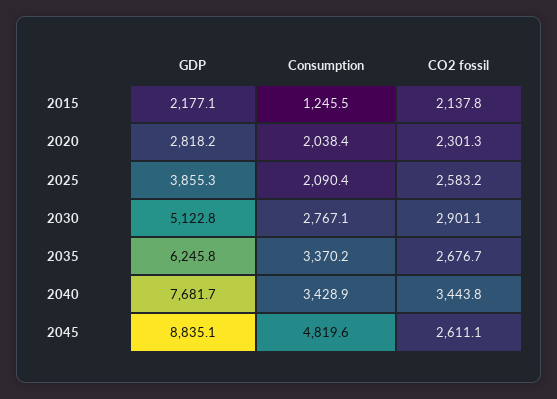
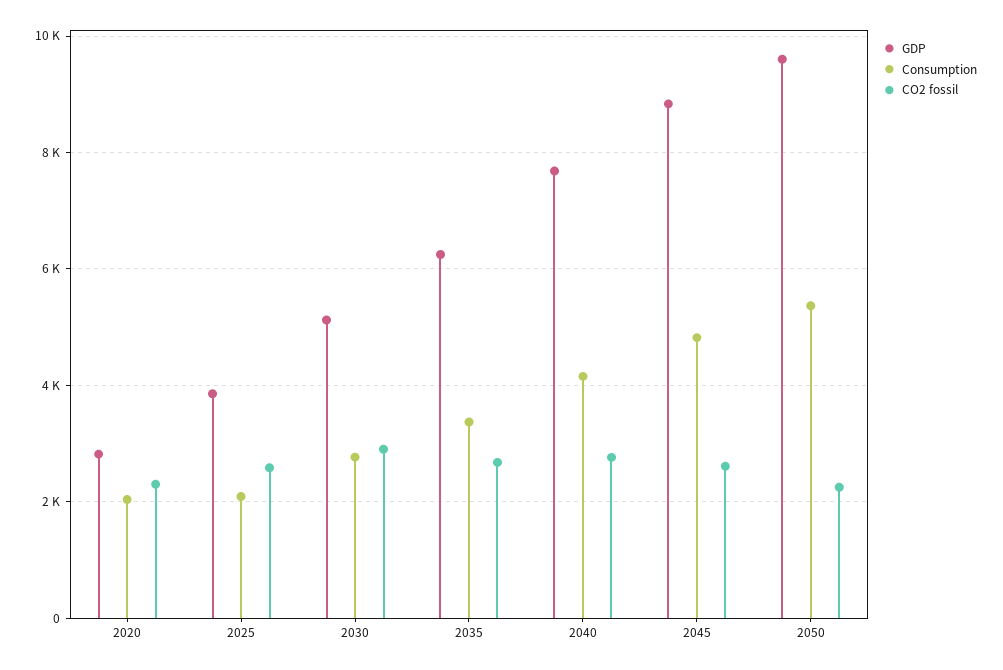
GDP, 2015: 2177.1 -> none
Consumption, 2015: 1245.5 -> none
CO2 fossil, 2015: 2137.8 -> none
Consumption, 2040: 3428.9 -> 4200
CO2 fossil, 2040: 3443.8 -> 2800
GDP, 2050: none -> 9600
Consumption, 2050: none -> 5400
CO2 fossil, 2050: none -> 2200

